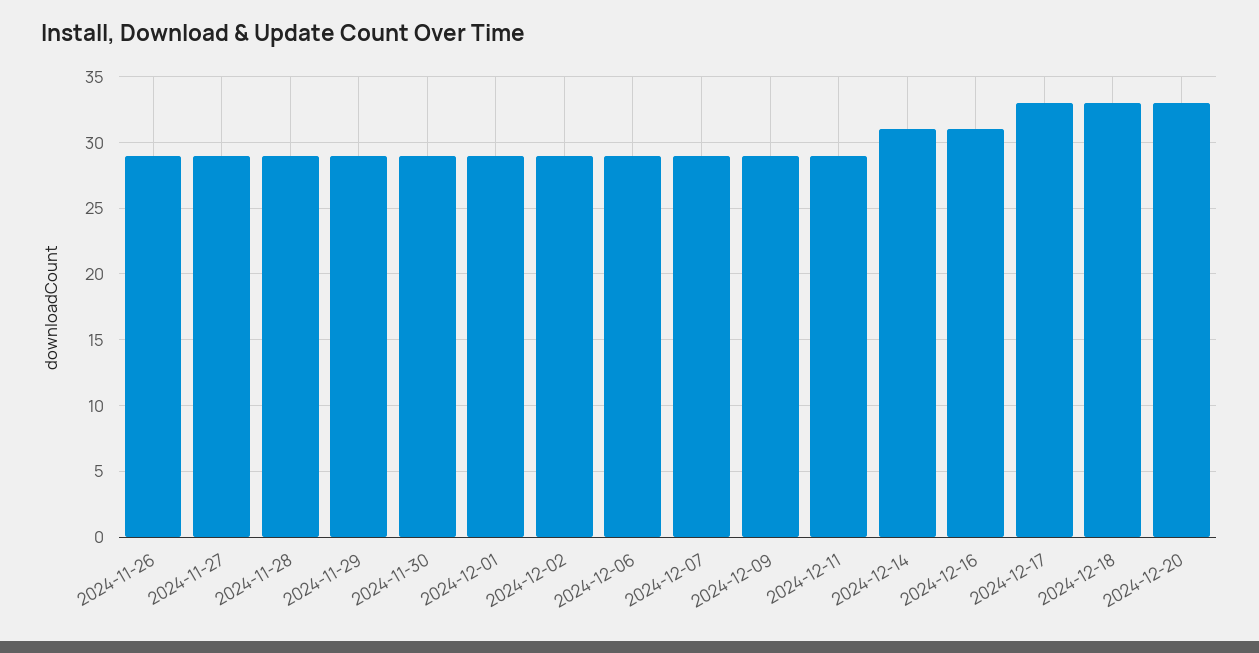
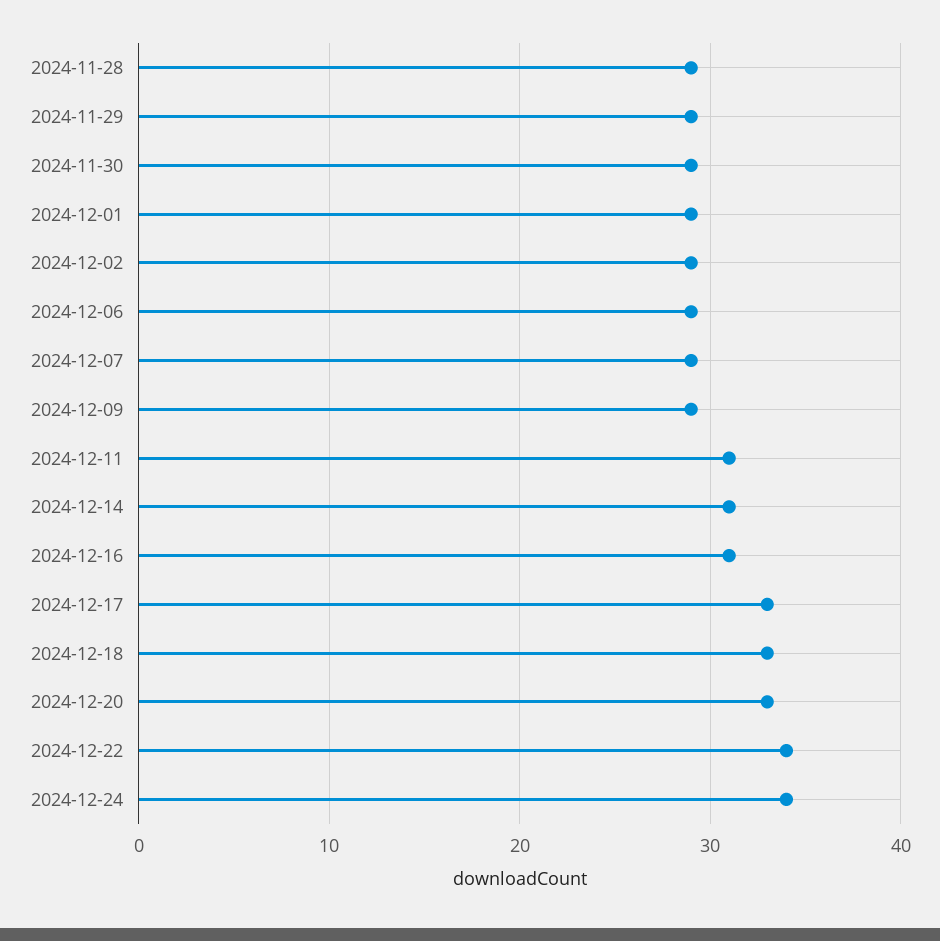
2024-11-26: 29 -> none
2024-11-27: 29 -> none
2024-12-11: 29 -> 31
2024-12-22: none -> 34
2024-12-24: none -> 34

